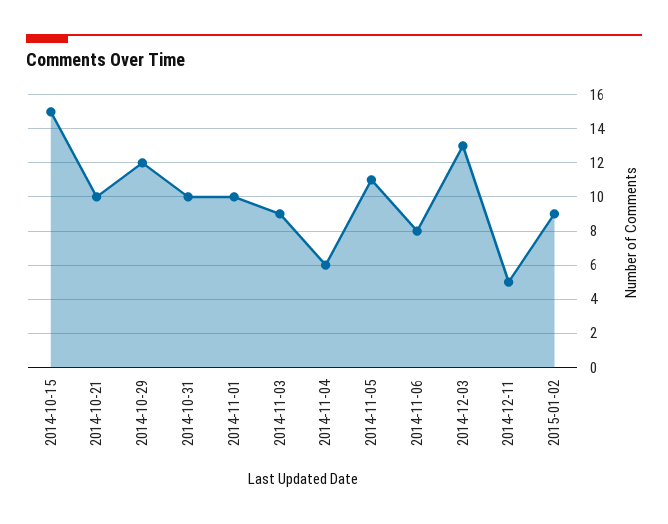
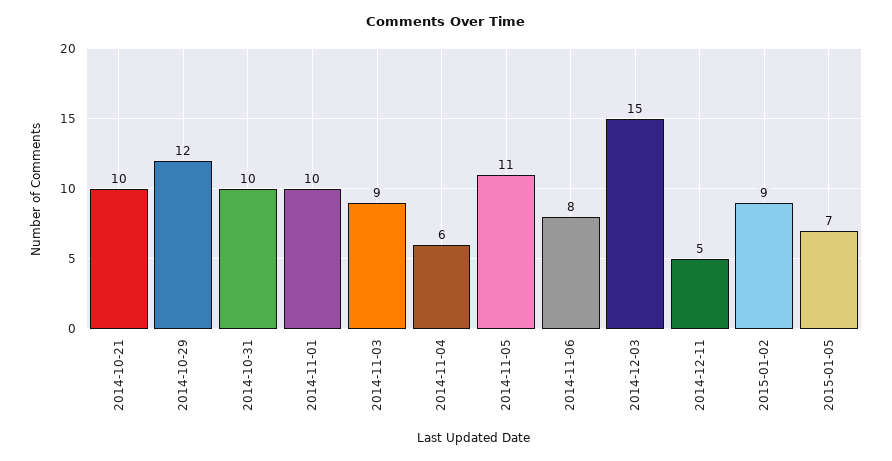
2014-10-15: 15 -> none
2014-12-03: 13 -> 15
2015-01-05: none -> 7

